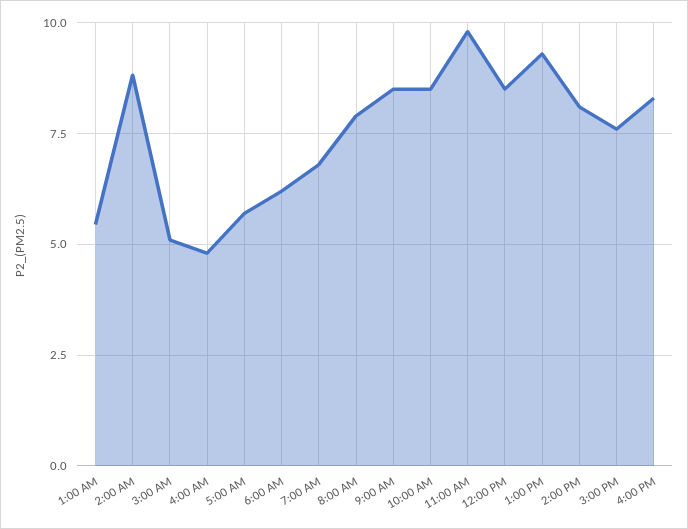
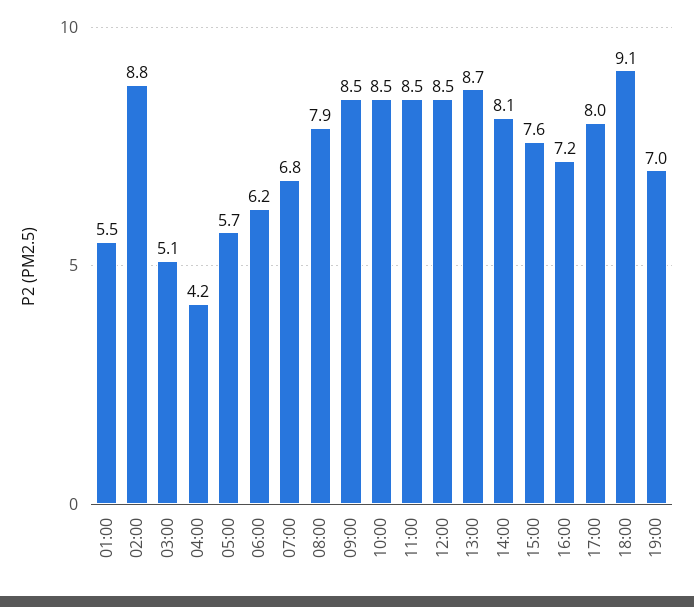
4:00 AM: 4.75 -> 4.2
11:00 AM: 9.75 -> 8.5
1:00 PM: 9.25 -> 8.7
4:00 PM: 8.25 -> 7.2
17:00: none -> 8
18:00: none -> 9.1
19:00: none -> 7

